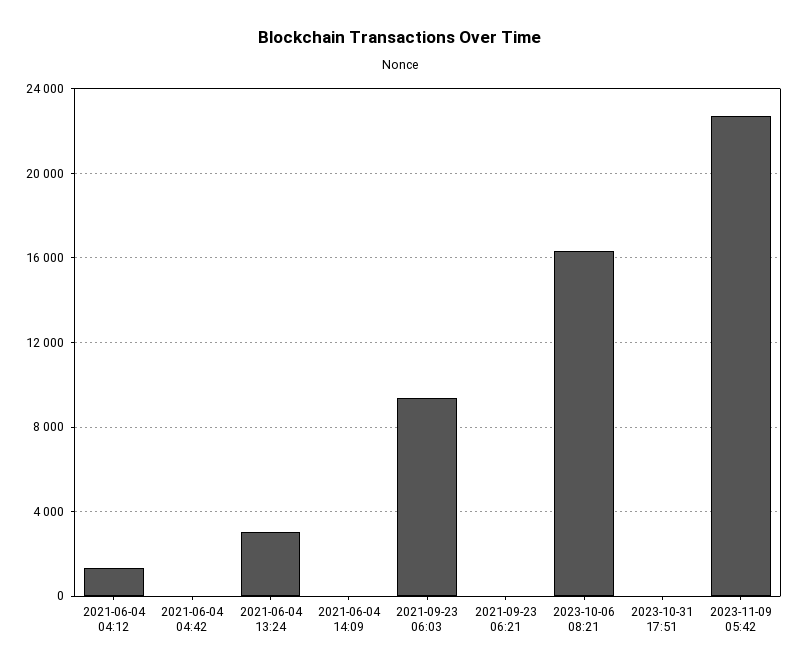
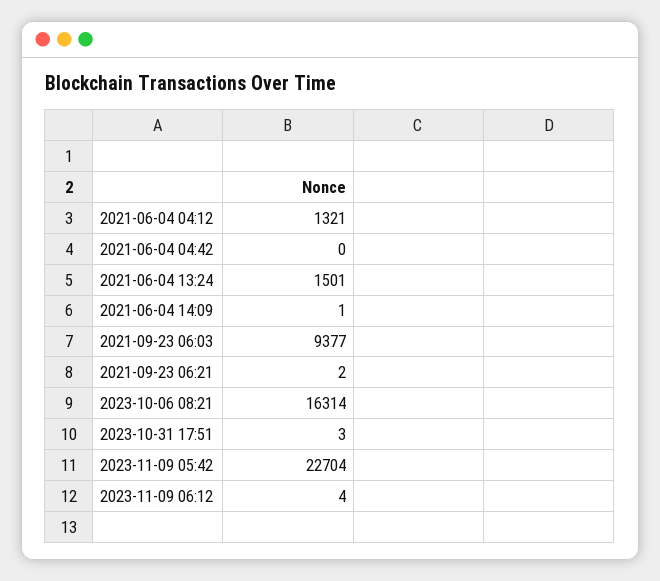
2021-06-04 13:24: 3000 -> 1501
2023-11-09 06:12: none -> 4

